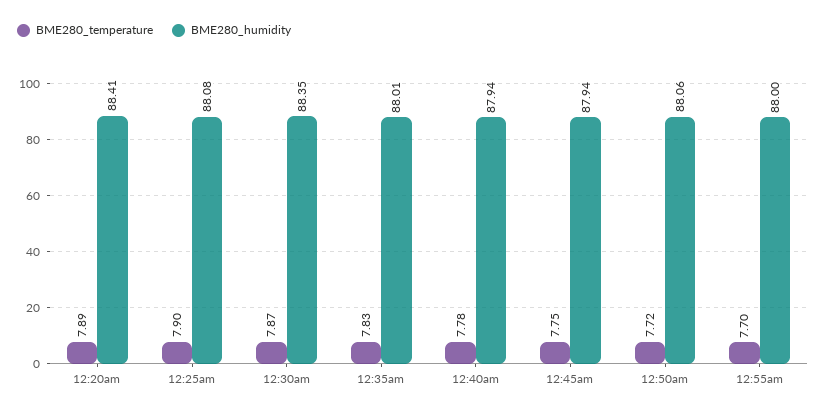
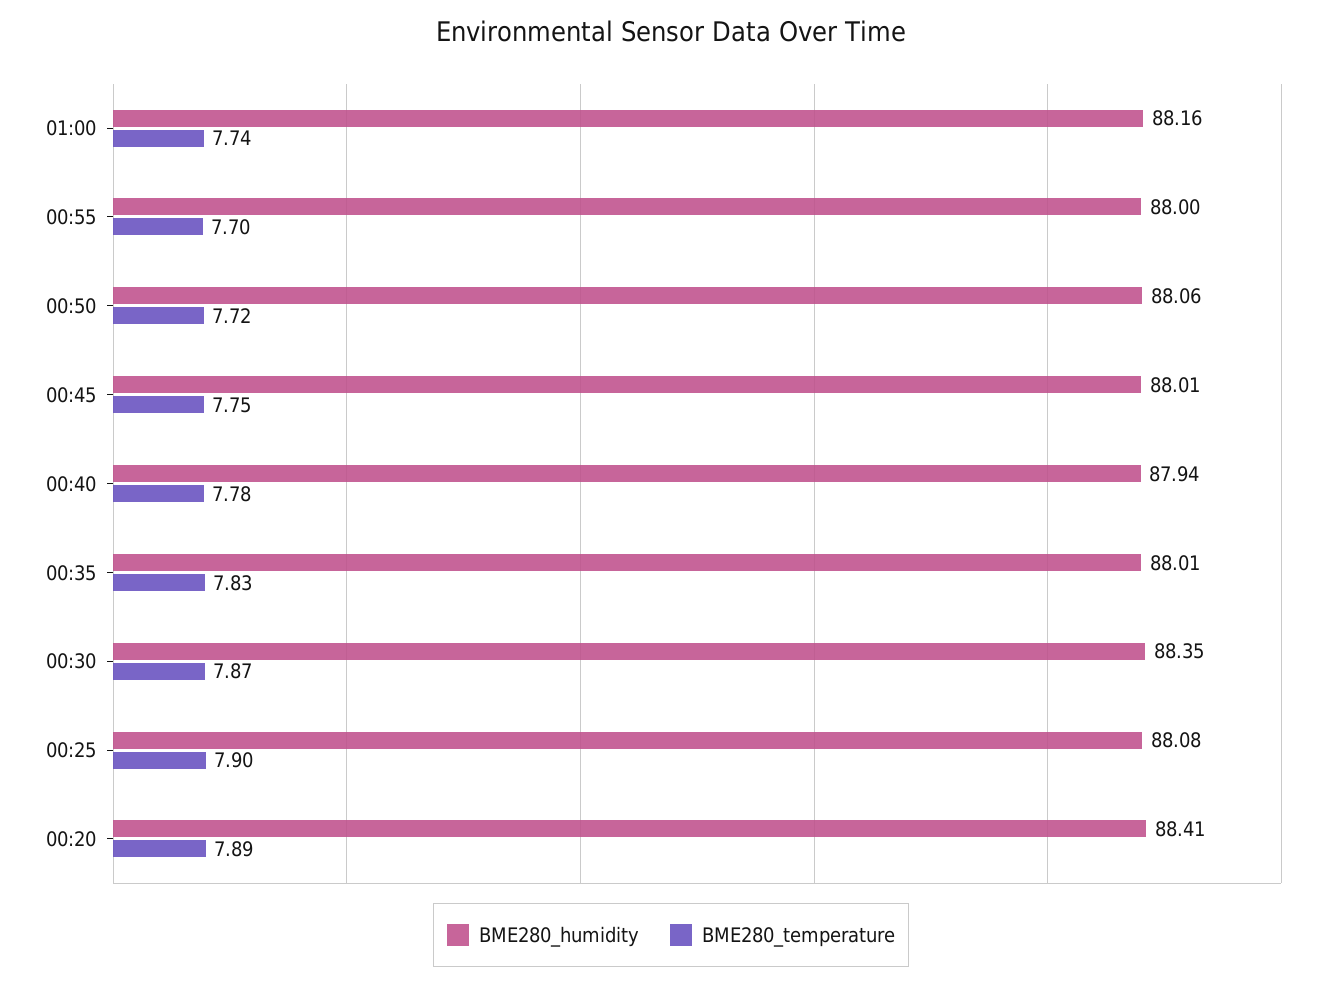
BME280_humidity, 12:45am: 87.94 -> 88.01
BME280_humidity, 01:00: none -> 88.16
BME280_temperature, 01:00: none -> 7.74

